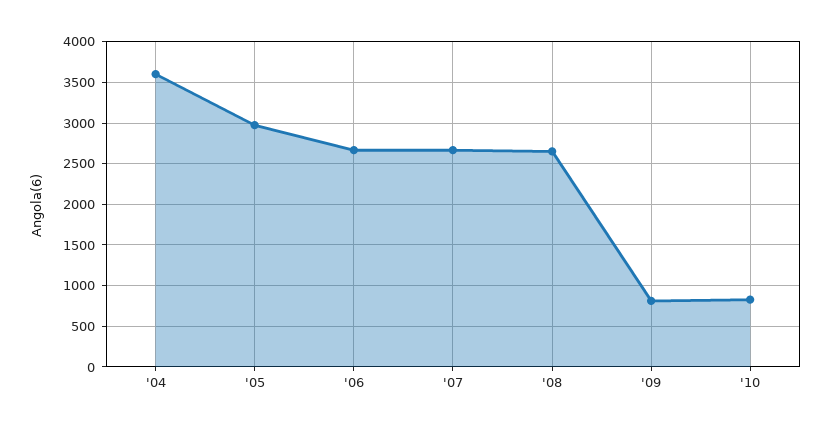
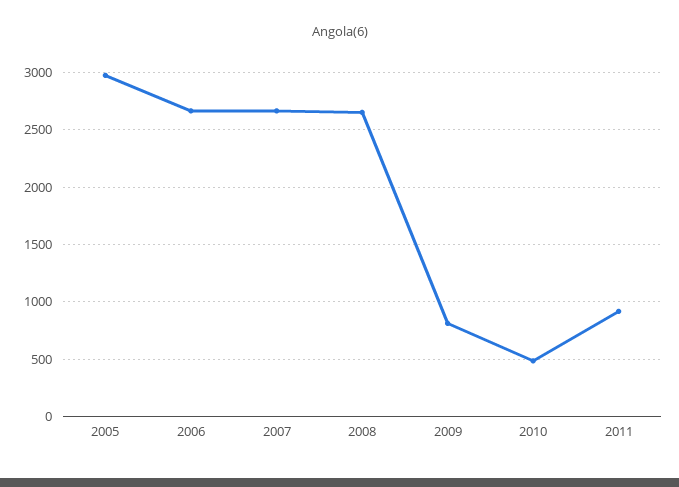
'04: 3600 -> none
'10: 800 -> 500
2011: none -> 900

